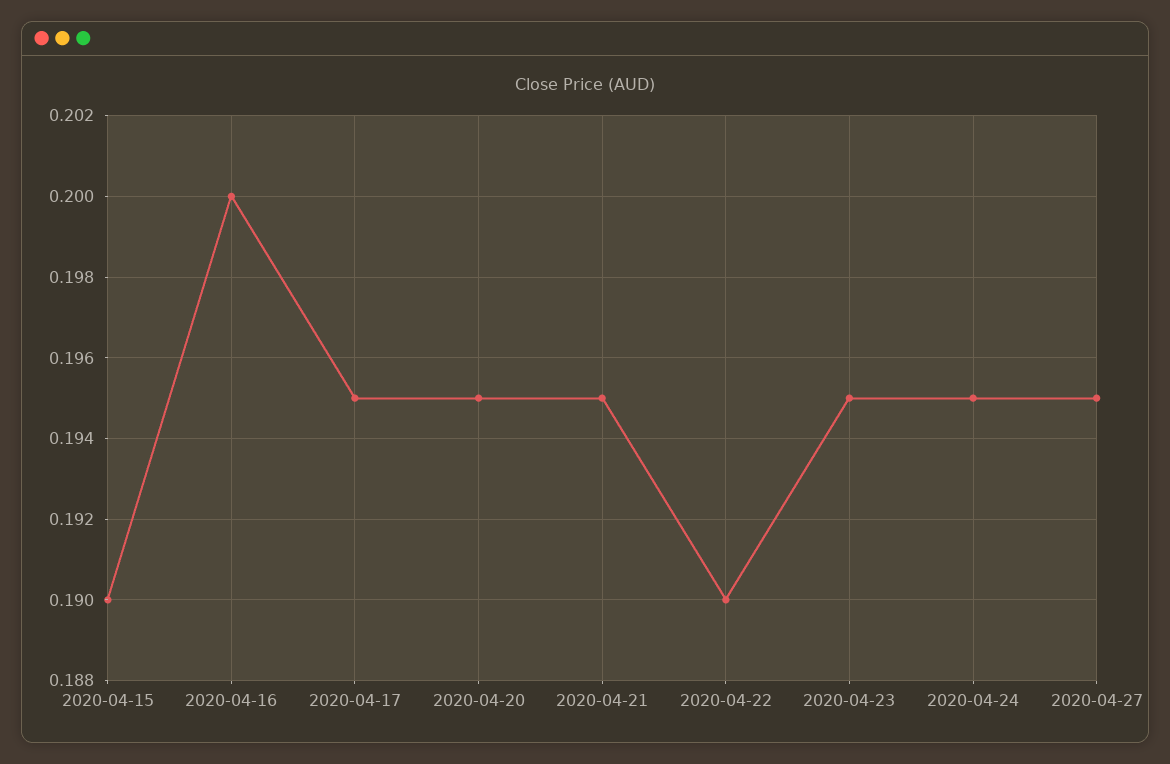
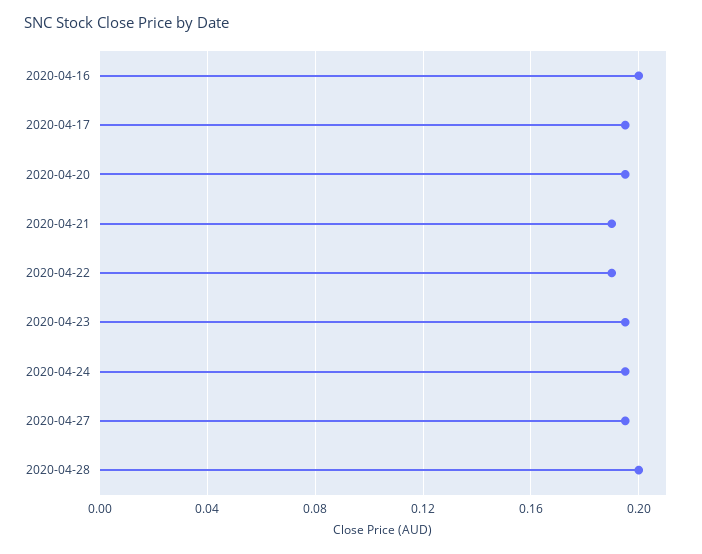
2020-04-15: 0.19 -> none
2020-04-21: 0.195 -> 0.19
2020-04-28: none -> 0.2

